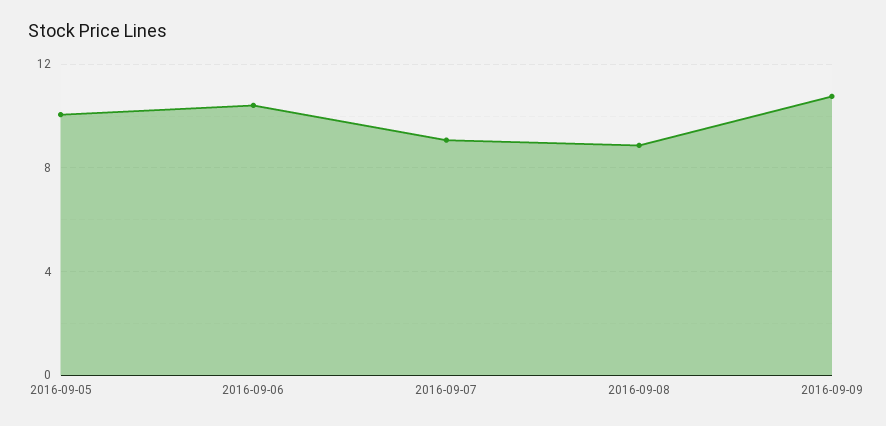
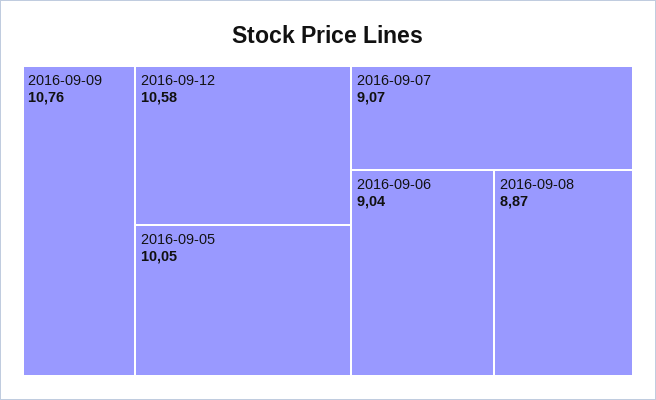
2016-09-06: 10.5 -> 9.04
2016-09-12: none -> 10.58

